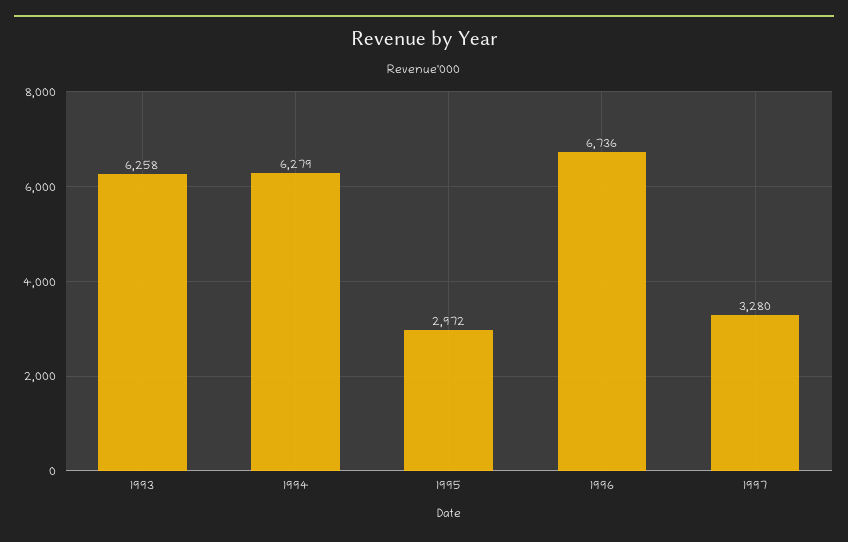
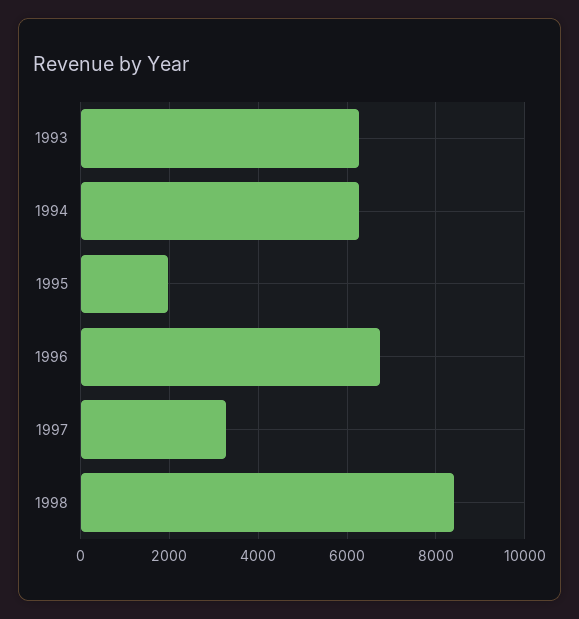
1995: 2972 -> 2000
1998: none -> 8400

